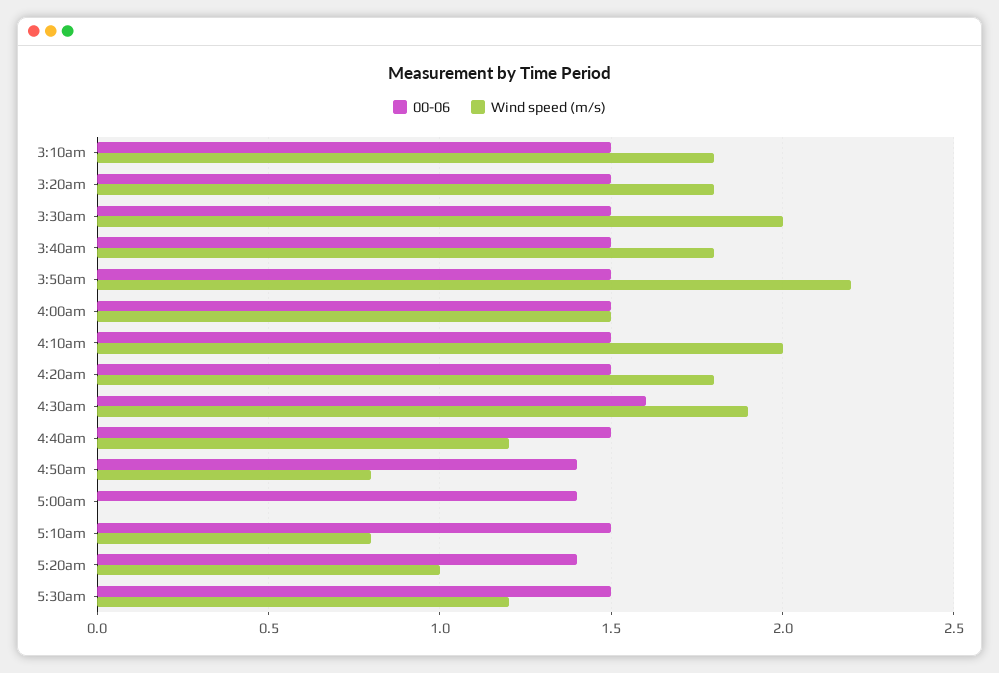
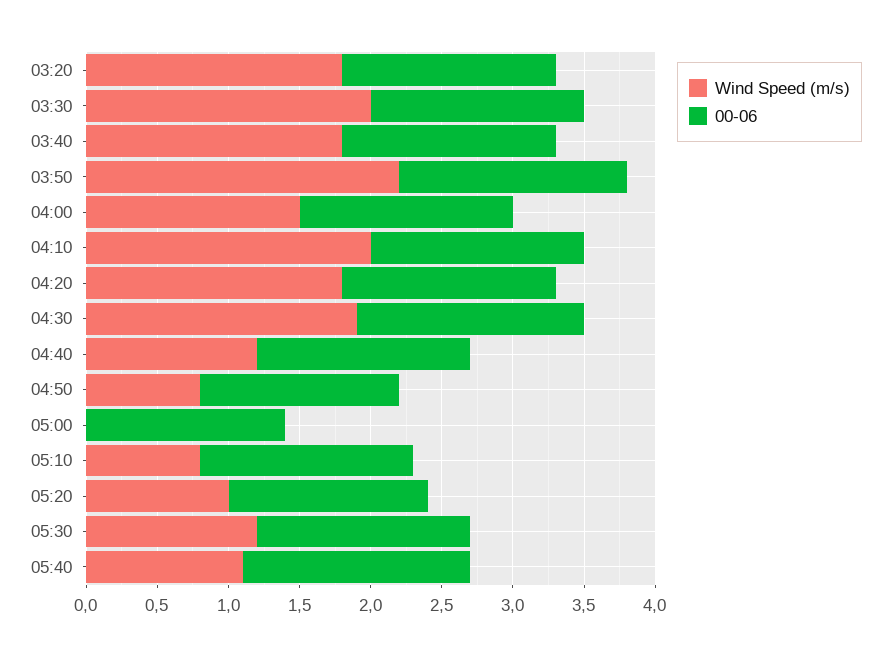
00-06, 3:10am: 1.5 -> none
Wind speed (m/s), 3:10am: 1.8 -> none
00-06, 3:50am: 1.5 -> 1.6
Wind speed (m/s), 05:40: none -> 1.1
00-06, 05:40: none -> 1.6

